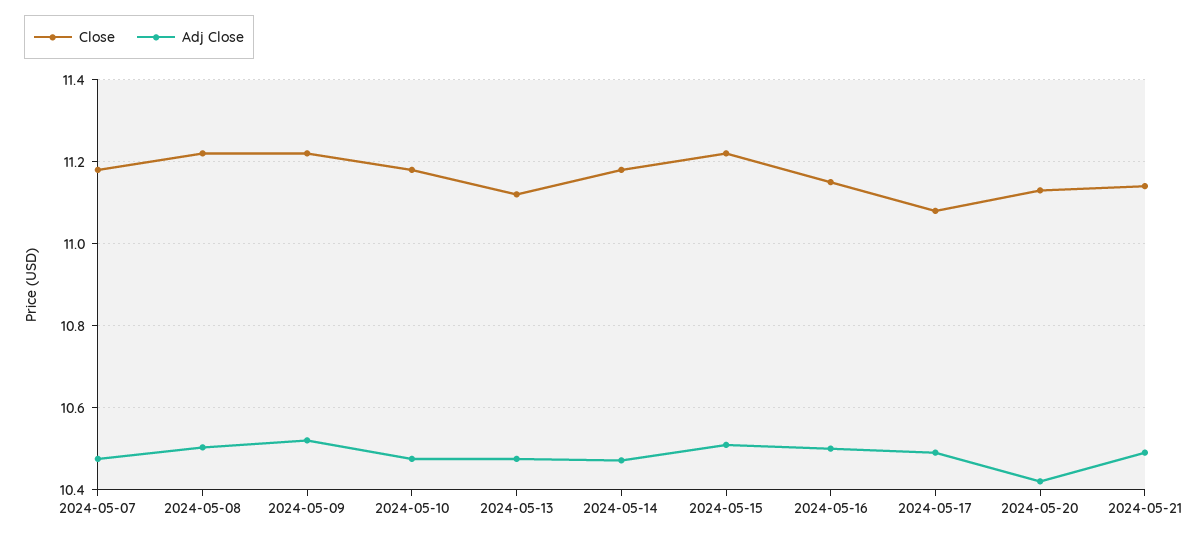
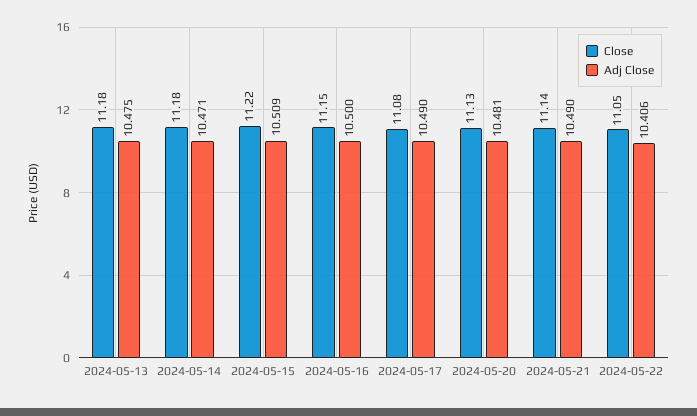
Close, 2024-05-07: 11.18 -> none
Adj Close, 2024-05-07: 10.48 -> none
Close, 2024-05-08: 11.22 -> none
Adj Close, 2024-05-08: 10.5 -> none
Close, 2024-05-09: 11.22 -> none
Adj Close, 2024-05-09: 10.52 -> none
Close, 2024-05-10: 11.18 -> none
Adj Close, 2024-05-10: 10.48 -> none
Close, 2024-05-13: 11.12 -> 11.18
Adj Close, 2024-05-20: 10.42 -> 10.481
Close, 2024-05-22: none -> 11.05
Adj Close, 2024-05-22: none -> 10.406

